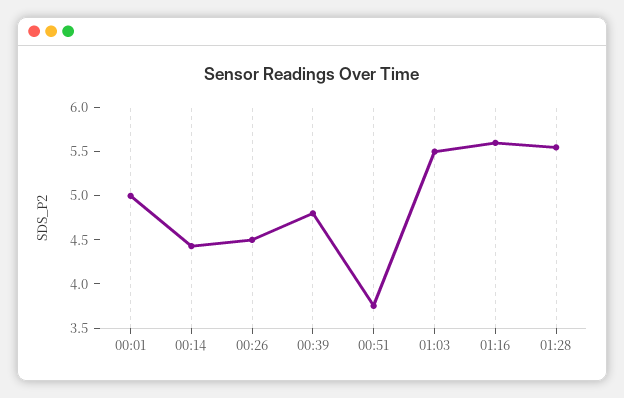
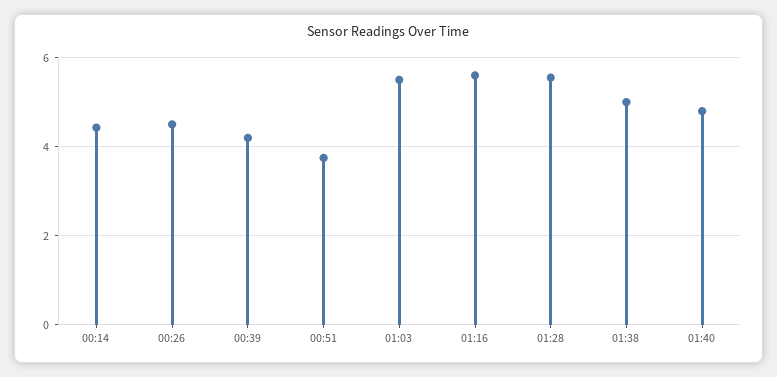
00:01: 5 -> none
00:39: 4.8 -> 4.2
01:38: none -> 5
01:40: none -> 4.8

